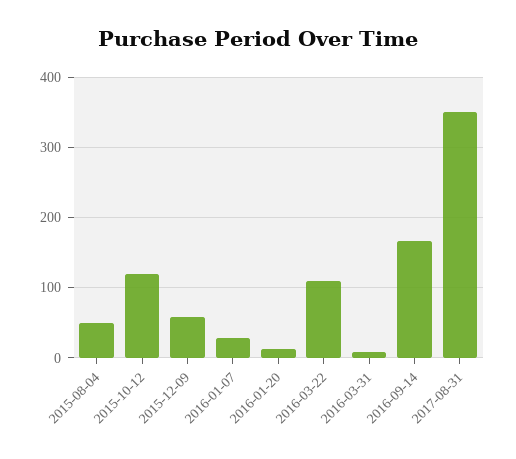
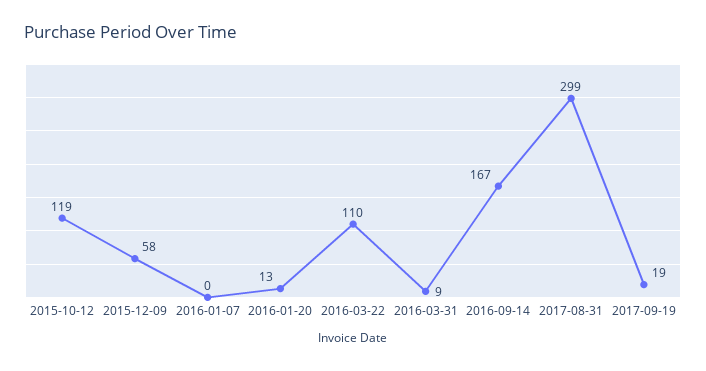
2015-08-04: 50 -> none
2016-01-07: 30 -> 0
2017-08-31: 350 -> 299
2017-09-19: none -> 19

